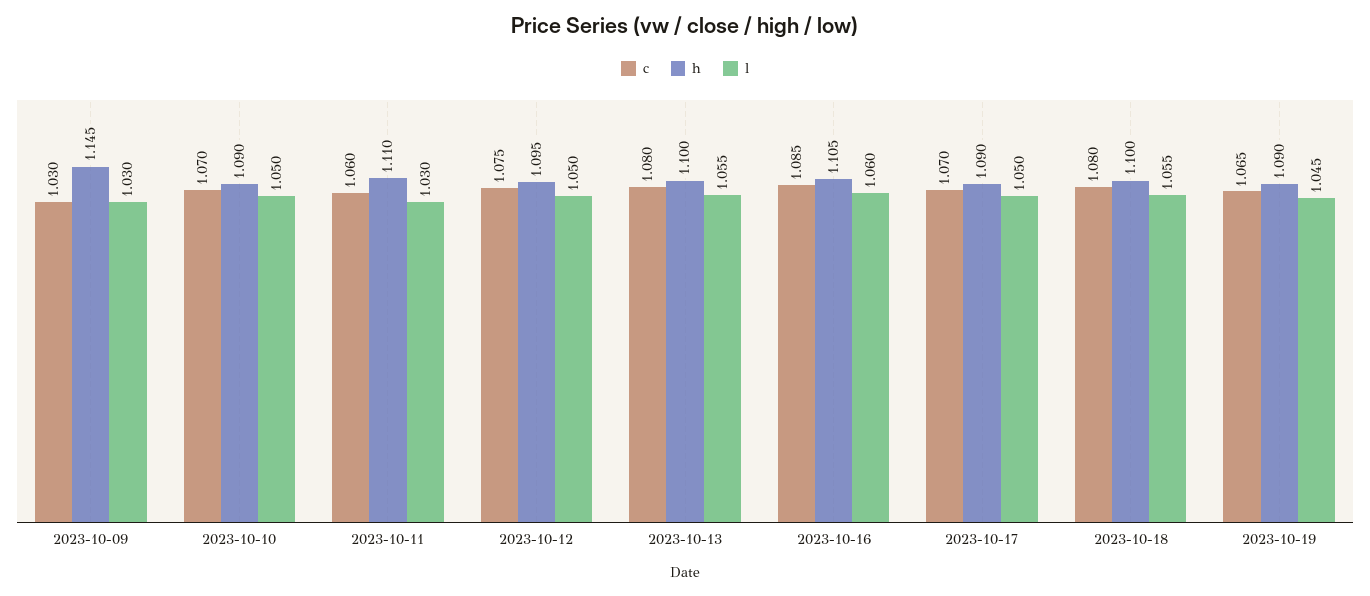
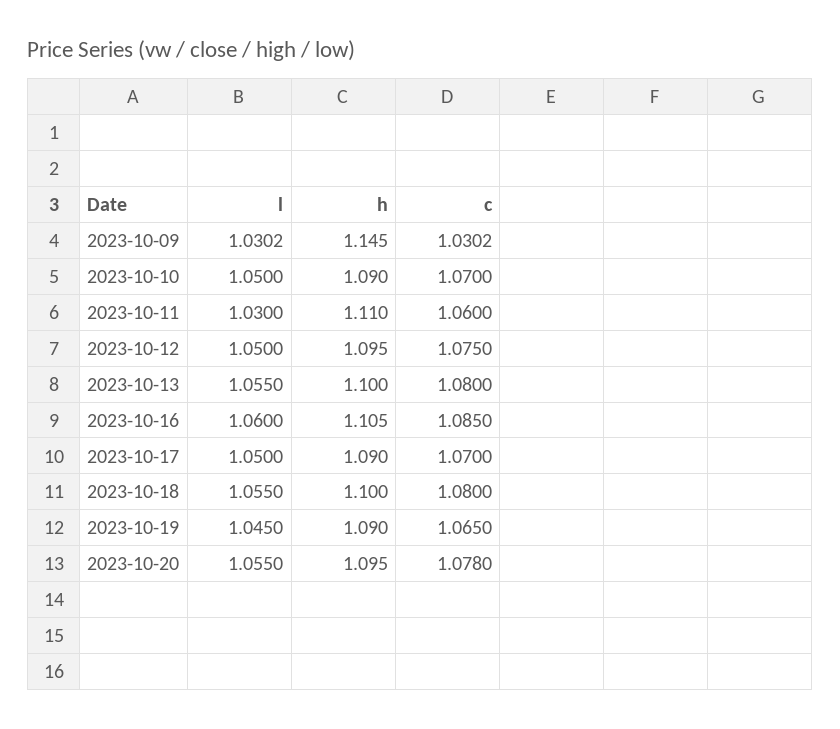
l, 2023-10-20: none -> 1.055
h, 2023-10-20: none -> 1.095
c, 2023-10-20: none -> 1.078

